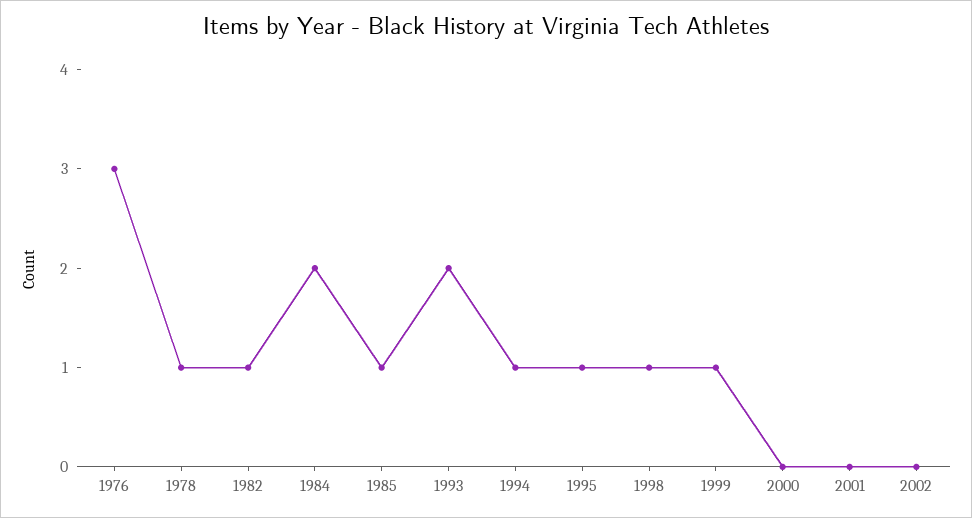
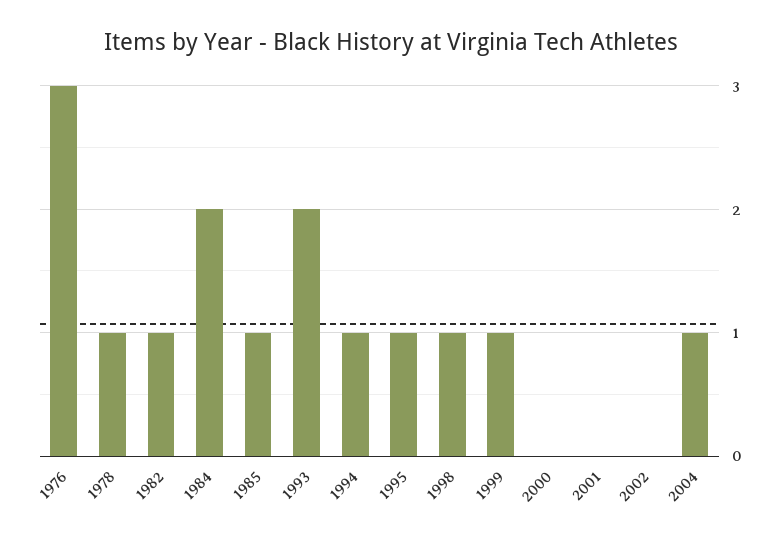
2004: none -> 1

